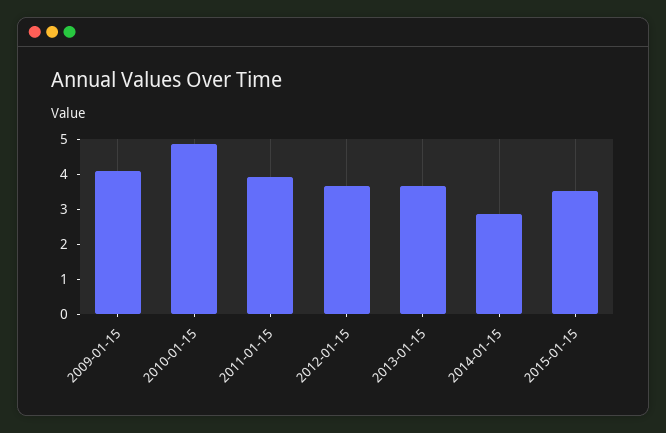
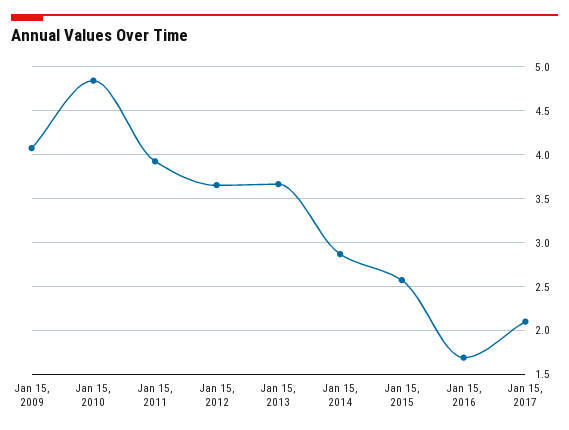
2015-01-15: 3.5 -> 2.6
Jan 15, 2016: none -> 1.7
Jan 15, 2017: none -> 2.1

